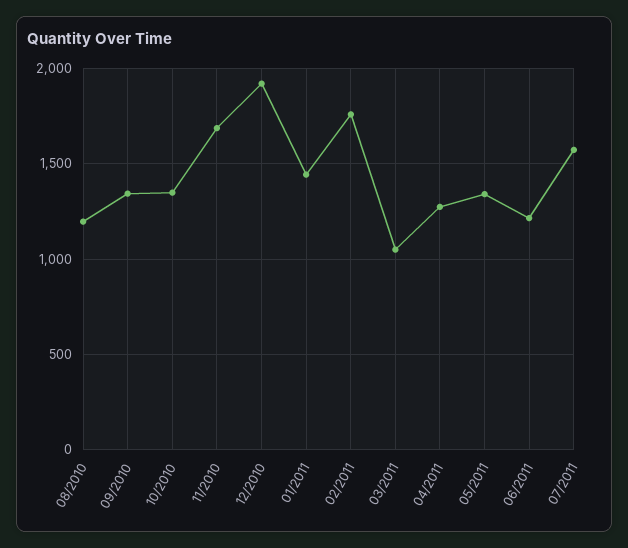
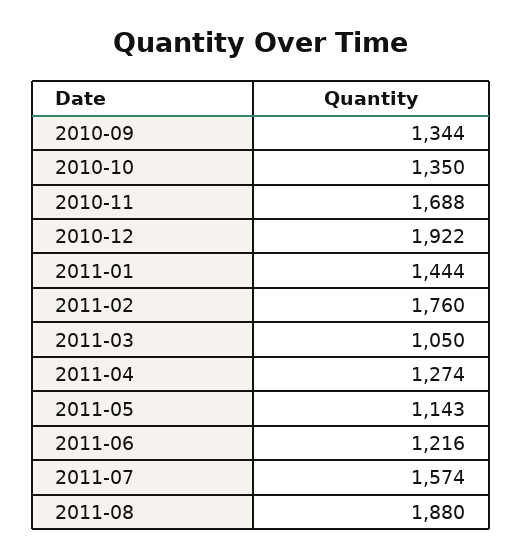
08/2010: 1200 -> none
05/2011: 1350 -> 1143
2011-08: none -> 1880

